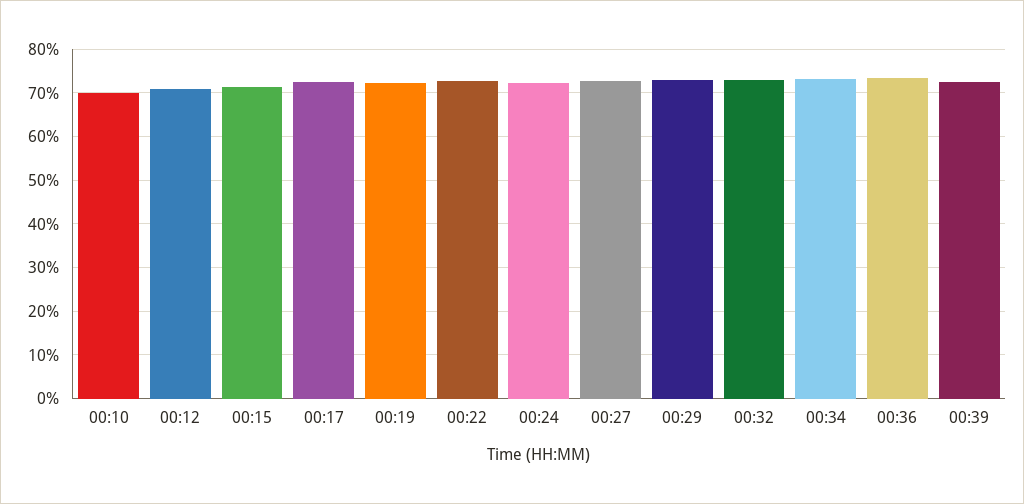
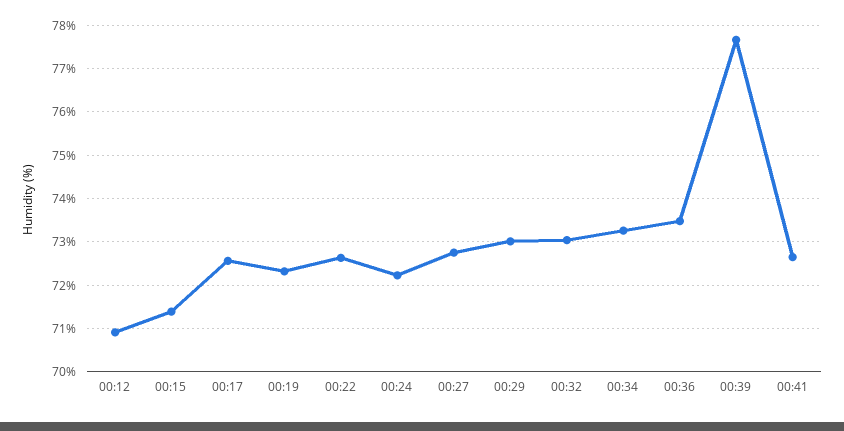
00:10: 70 -> none
00:39: 72 -> 77.6
00:41: none -> 72.6

